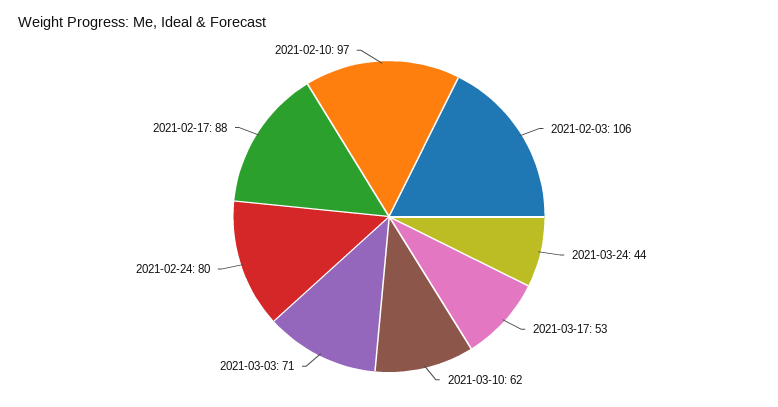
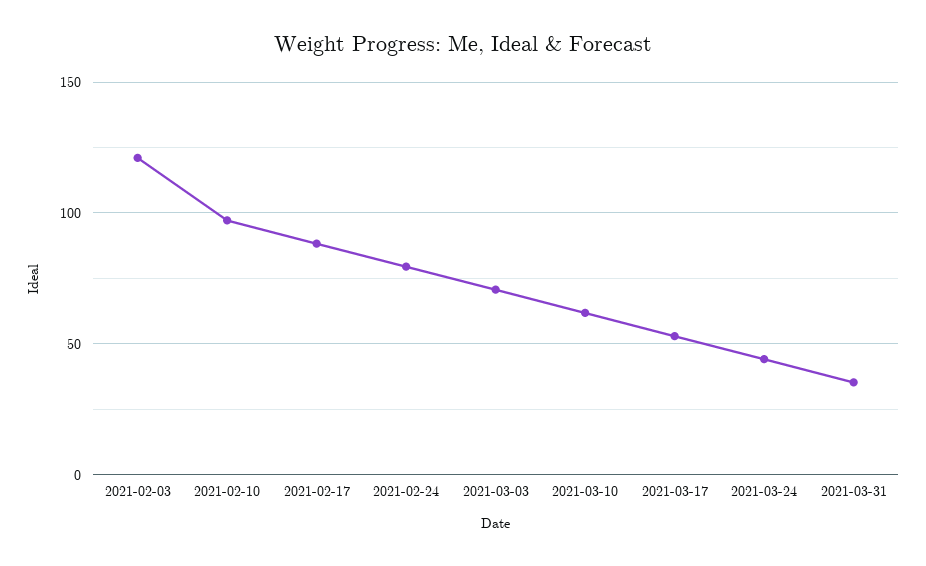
2021-02-03: 106 -> 120
2021-03-31: none -> 35

